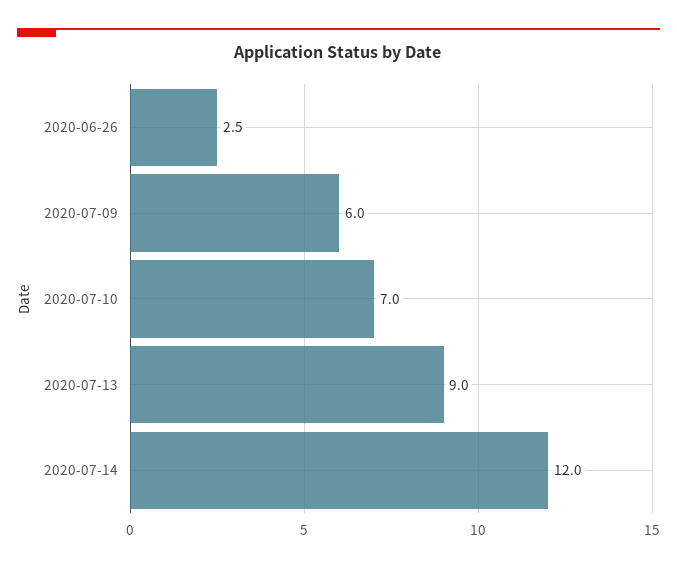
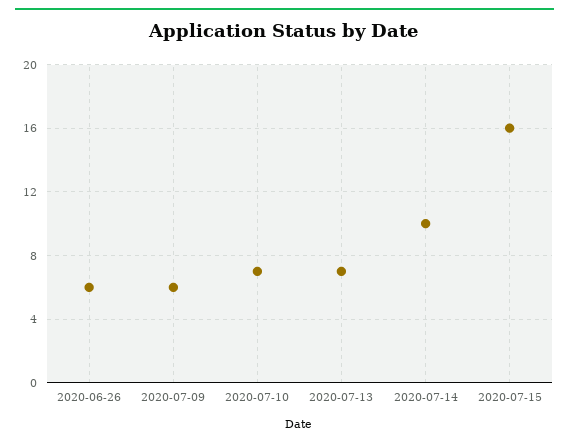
2020-06-26: 2.5 -> 6
2020-07-13: 9 -> 7
2020-07-14: 12 -> 10
2020-07-15: none -> 16

